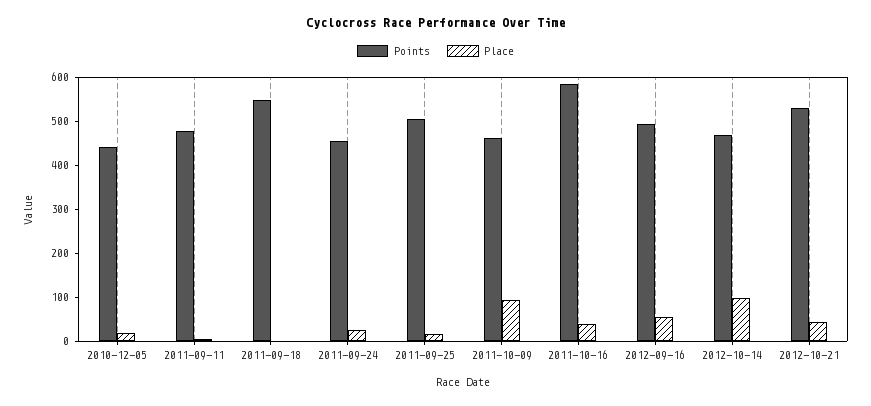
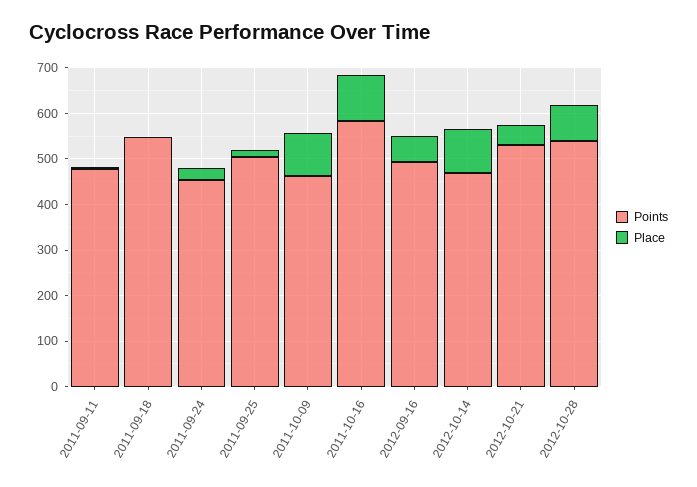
Points, 2010-12-05: 440 -> none
Place, 2010-12-05: 20 -> none
Place, 2011-10-16: 40 -> 100
Points, 2012-10-28: none -> 540
Place, 2012-10-28: none -> 80

